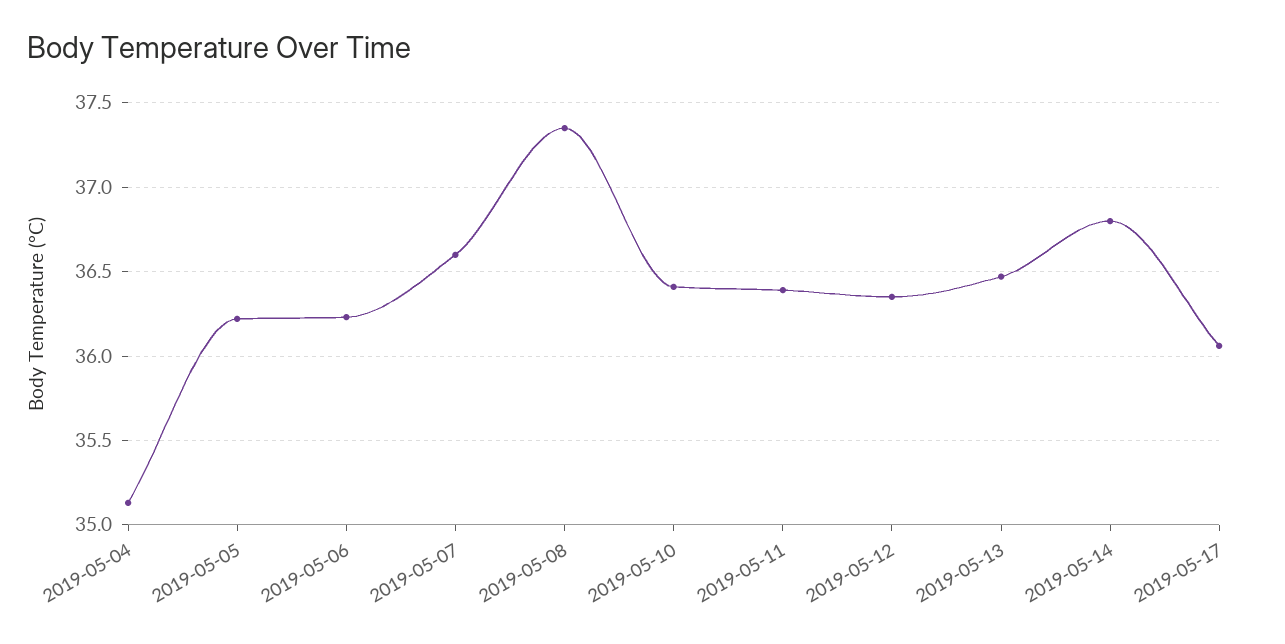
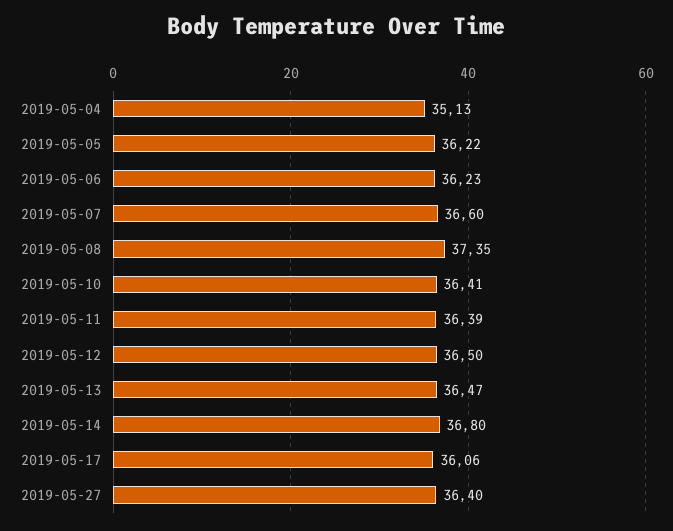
2019-05-12: 36.35 -> 36.5
2019-05-27: none -> 36.4

